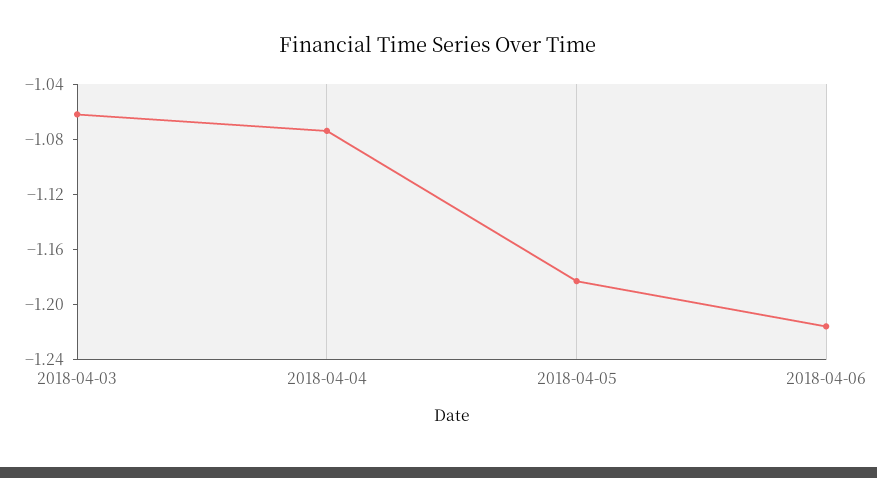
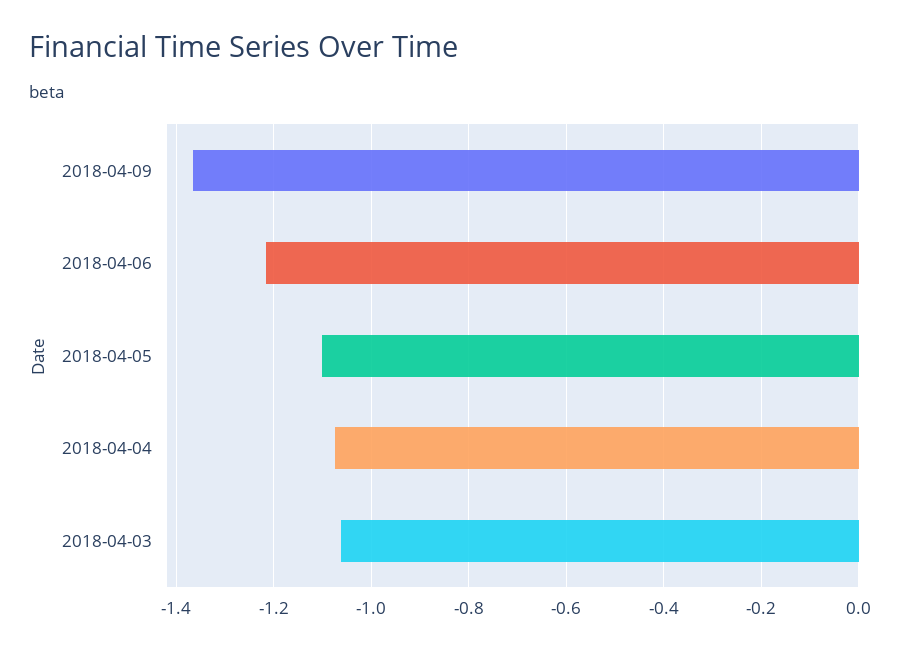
2018-04-05: -1.18 -> -1.1
2018-04-09: none -> -1.36

